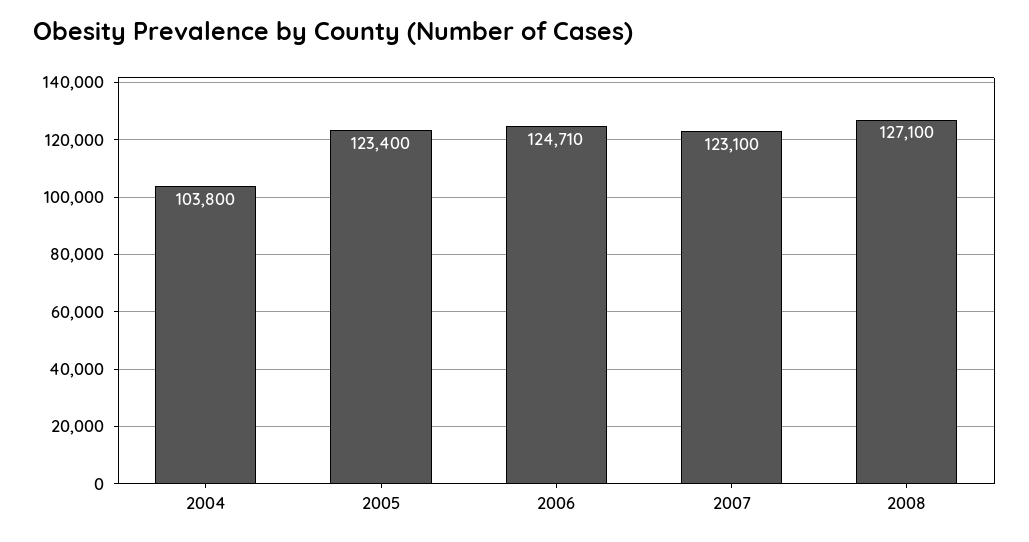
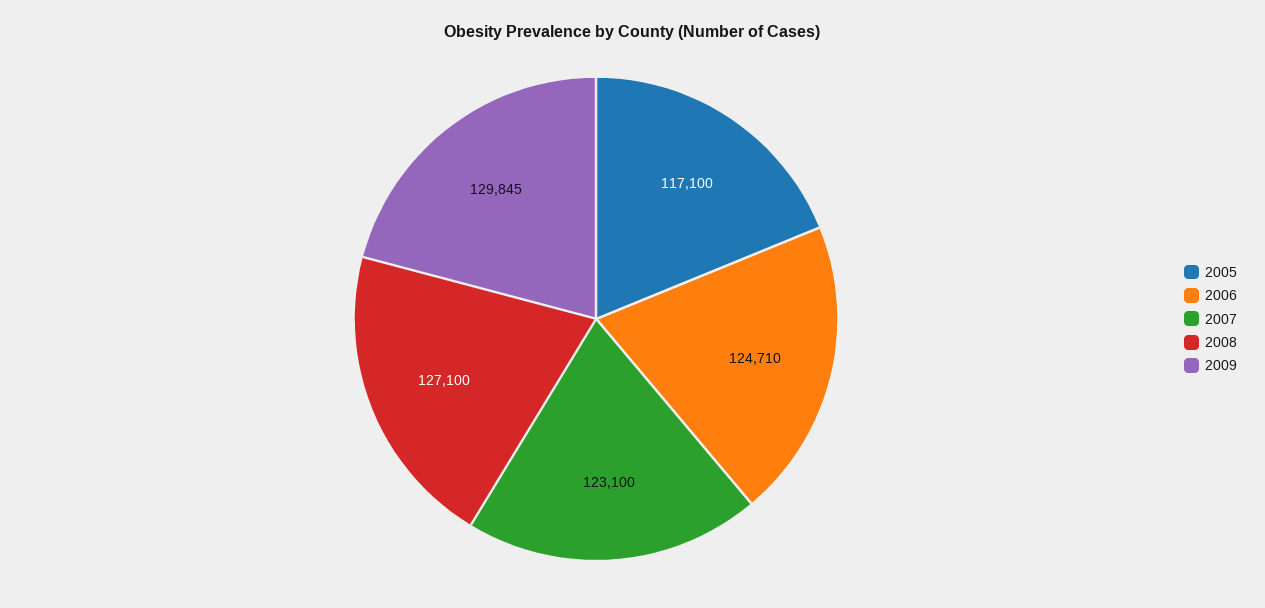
2004: 103800 -> none
2005: 123400 -> 117100
2009: none -> 129845

